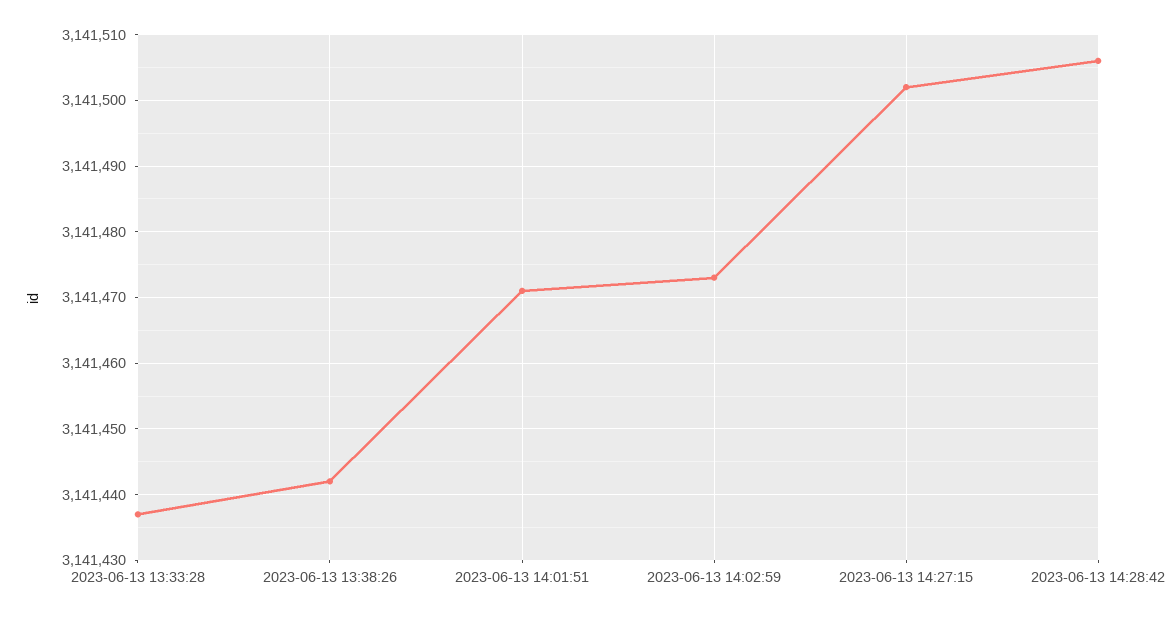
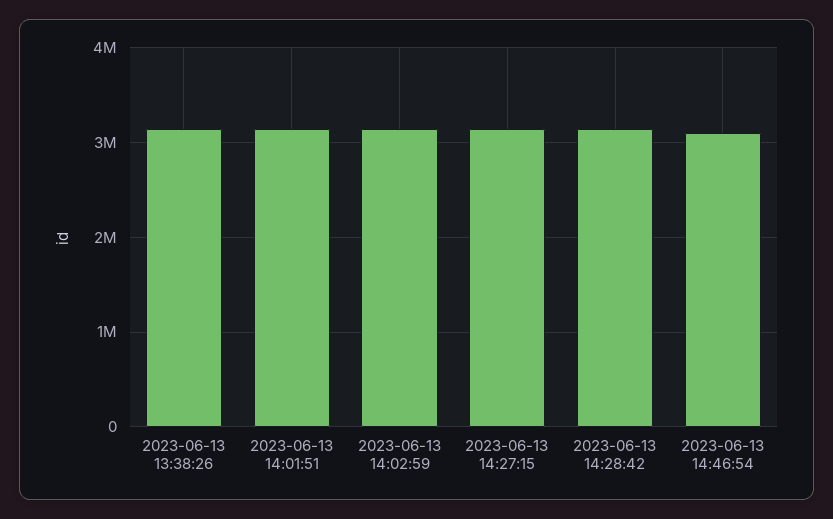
2023-06-13 13:33:28: 3141437 -> none
2023-06-13 14:46:54: none -> 3100000

